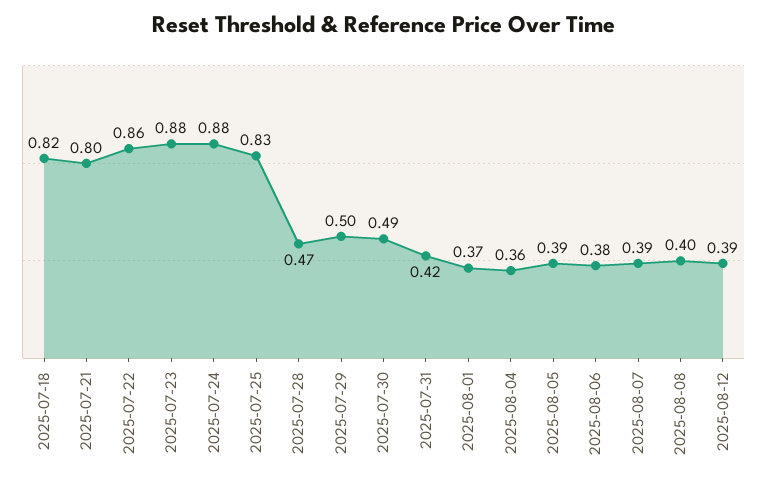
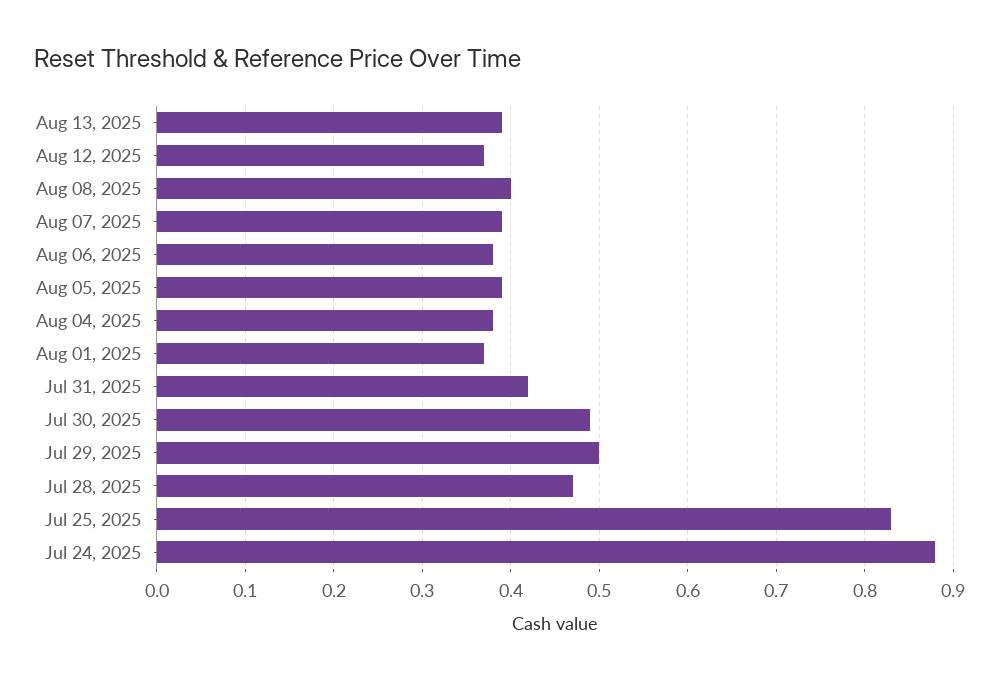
2025-07-18: 0.82 -> none
2025-07-21: 0.8 -> none
2025-07-22: 0.86 -> none
2025-07-23: 0.88 -> none
2025-08-04: 0.36 -> 0.38
2025-08-12: 0.39 -> 0.37
Aug 13, 2025: none -> 0.39

